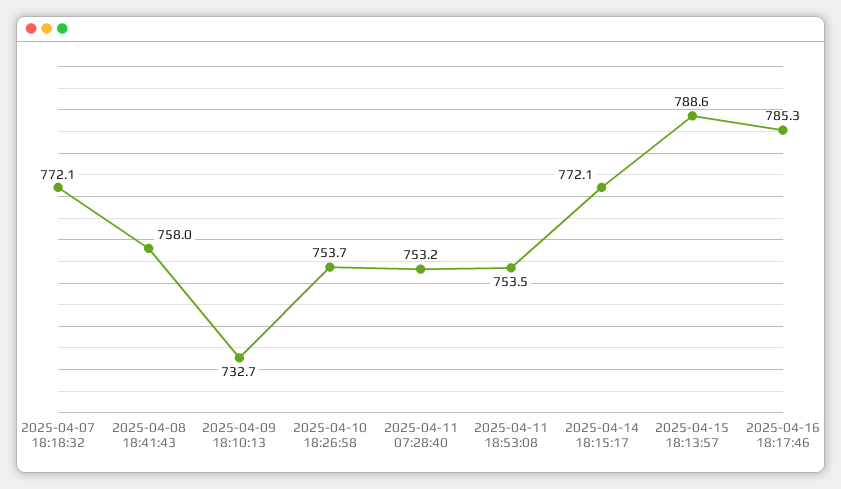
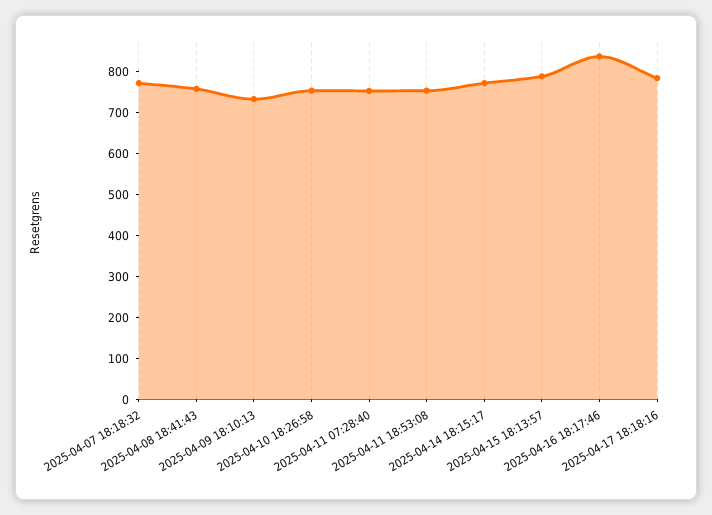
2025-04-16 18:17:46: 785.3 -> 840
2025-04-17 18:18:16: none -> 780

